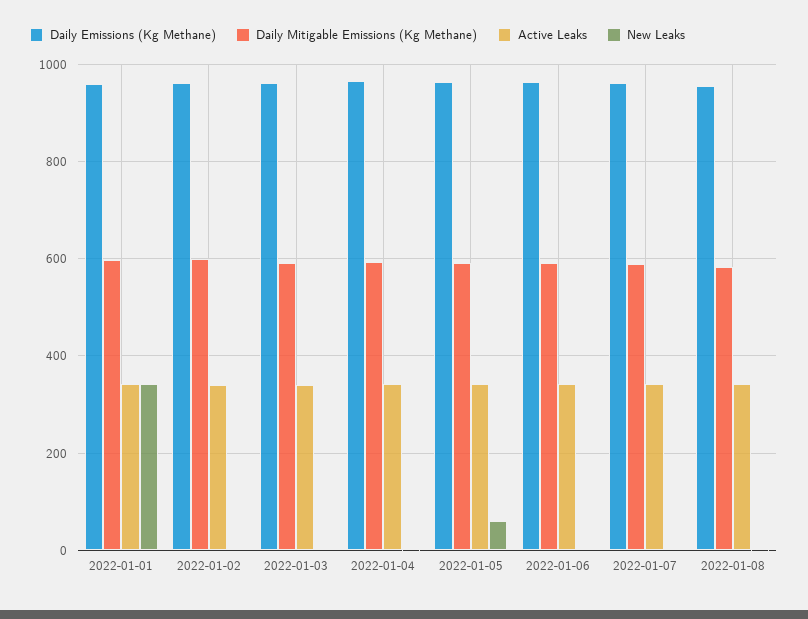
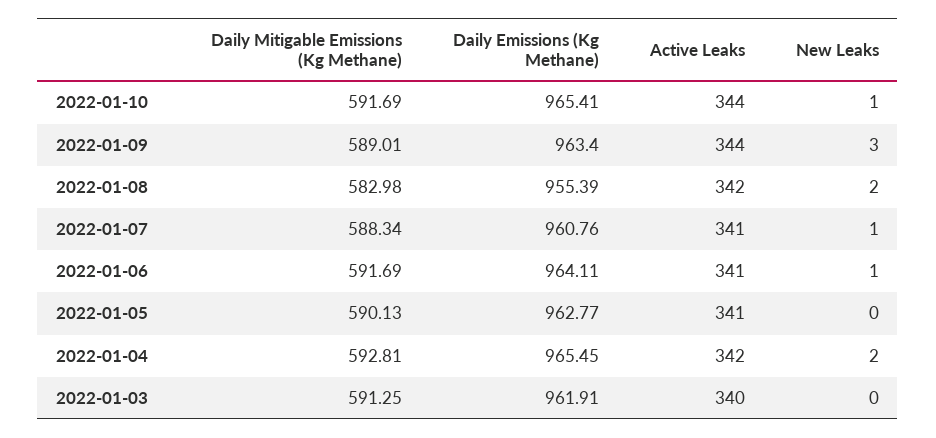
Daily Emissions (Kg Methane), 2022-01-01: 960 -> none
Daily Mitigable Emissions (Kg Methane), 2022-01-01: 600 -> none
Active Leaks, 2022-01-01: 340 -> none
New Leaks, 2022-01-01: 340 -> none
Daily Emissions (Kg Methane), 2022-01-02: 960 -> none
Daily Mitigable Emissions (Kg Methane), 2022-01-02: 600 -> none
Active Leaks, 2022-01-02: 340 -> none
New Leaks, 2022-01-02: 0 -> none
New Leaks, 2022-01-05: 60 -> 0
Daily Mitigable Emissions (Kg Methane), 2022-01-10: none -> 591.69
Daily Emissions (Kg Methane), 2022-01-10: none -> 965.41
Active Leaks, 2022-01-10: none -> 344
New Leaks, 2022-01-10: none -> 1
Daily Mitigable Emissions (Kg Methane), 2022-01-09: none -> 589.01
Daily Emissions (Kg Methane), 2022-01-09: none -> 963.4
Active Leaks, 2022-01-09: none -> 344
New Leaks, 2022-01-09: none -> 3

